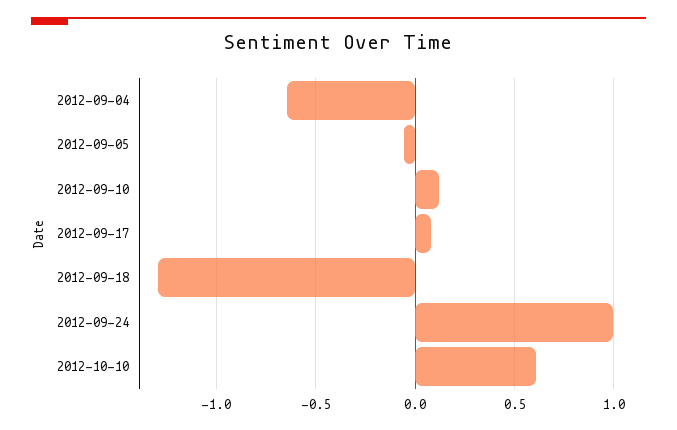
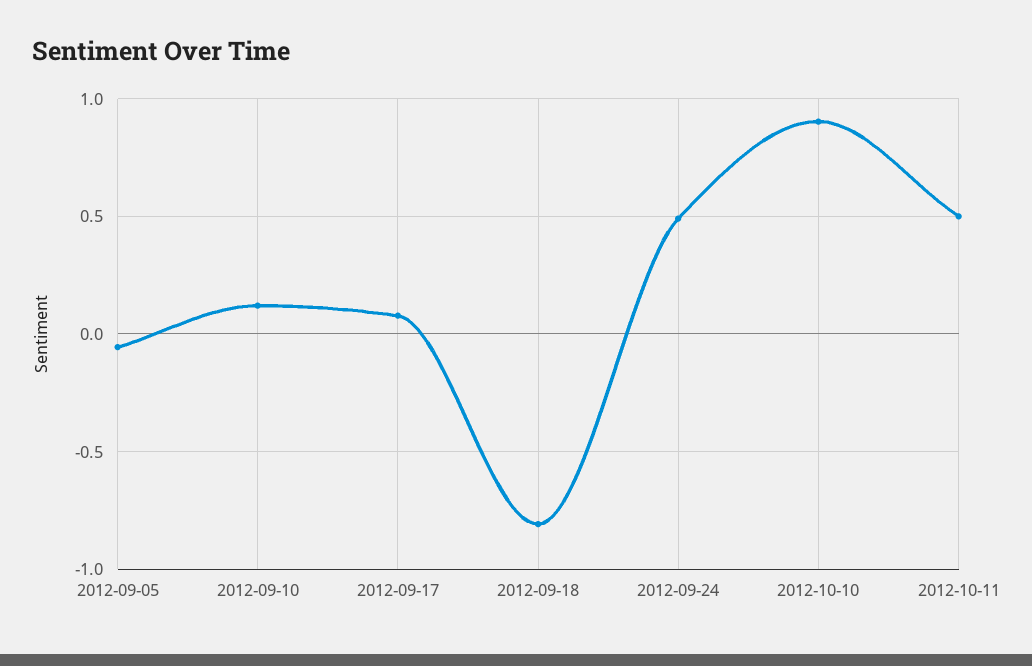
2012-09-04: -0.65 -> none
2012-09-18: -1.3 -> -0.8
2012-09-24: 1 -> 0.5
2012-10-10: 0.6 -> 0.9
2012-10-11: none -> 0.5

